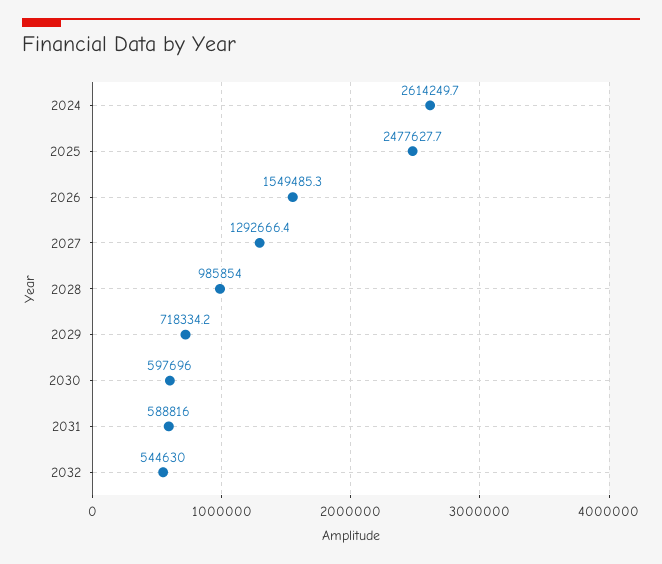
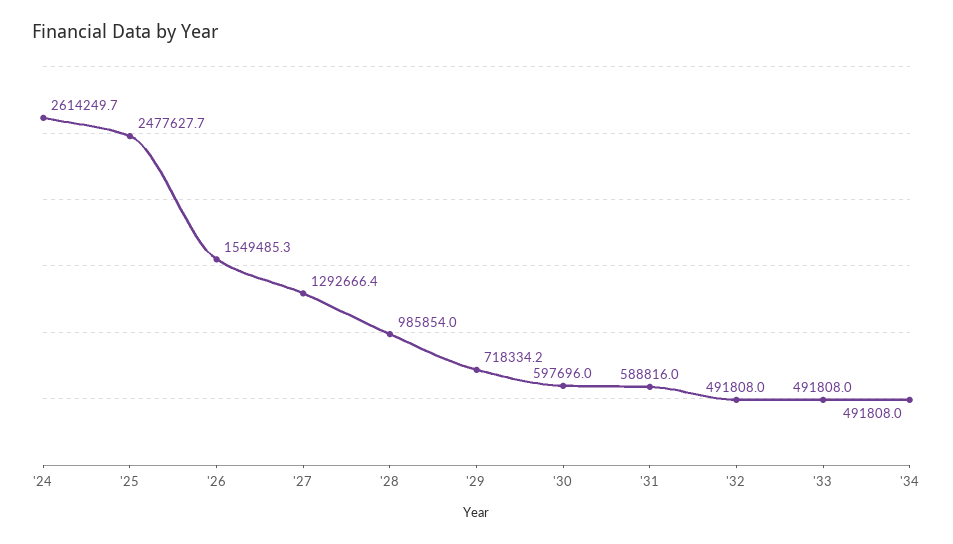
2032: 544630 -> 491808
'33: none -> 491808
'34: none -> 491808

